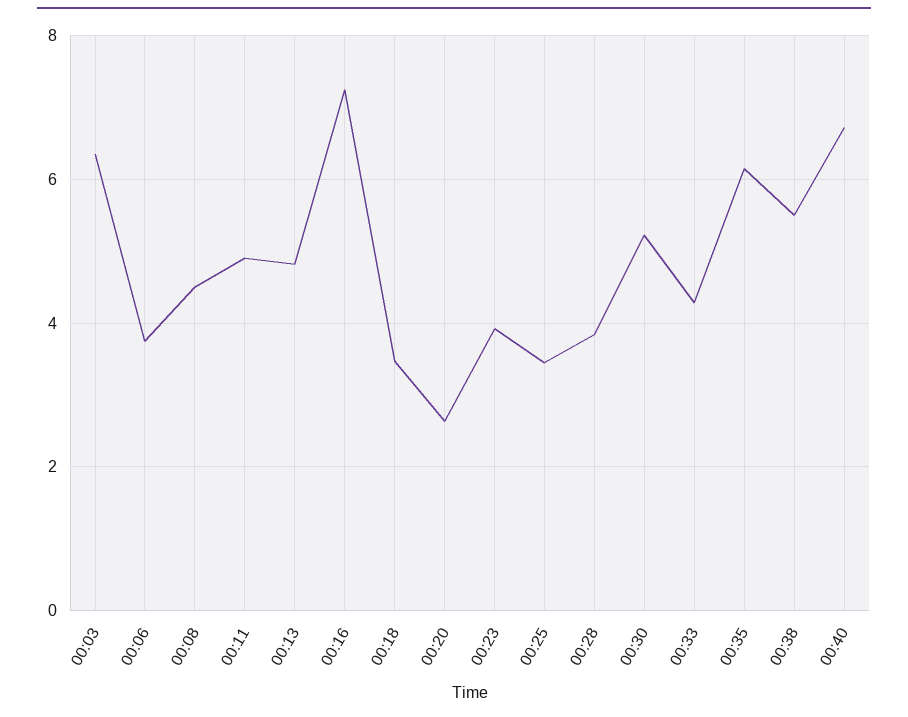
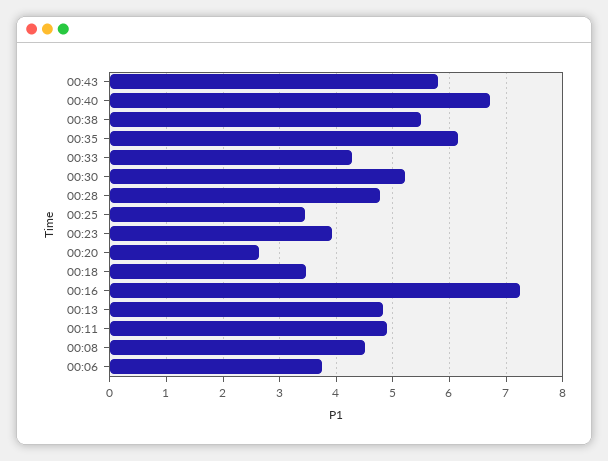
00:03: 6.4 -> none
00:28: 3.8 -> 4.8
00:43: none -> 5.8

